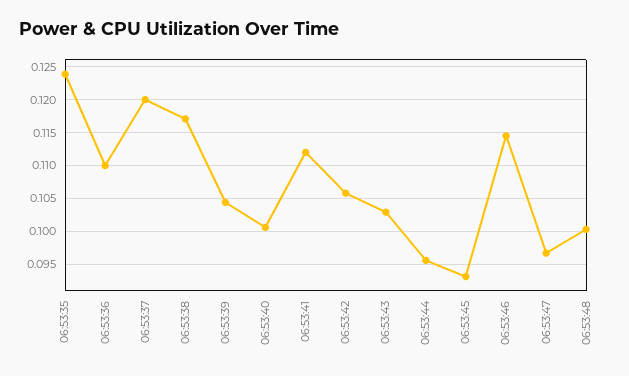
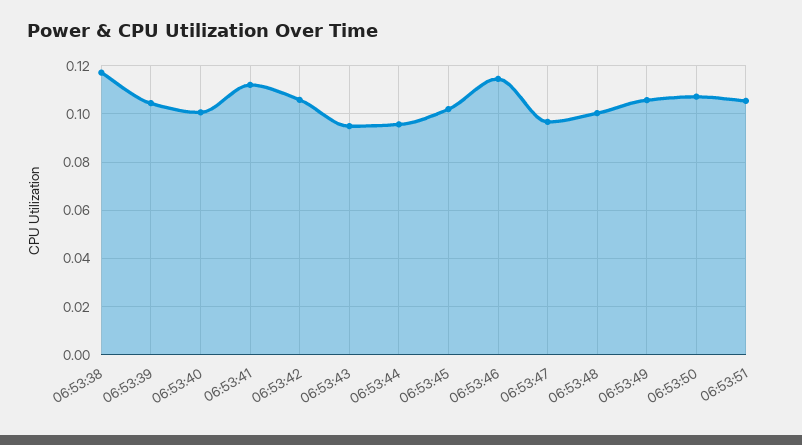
06:53:35: 0.124 -> none
06:53:36: 0.11 -> none
06:53:37: 0.12 -> none
06:53:43: 0.103 -> 0.095
06:53:45: 0.093 -> 0.1025
06:53:49: none -> 0.105
06:53:50: none -> 0.1075
06:53:51: none -> 0.105

